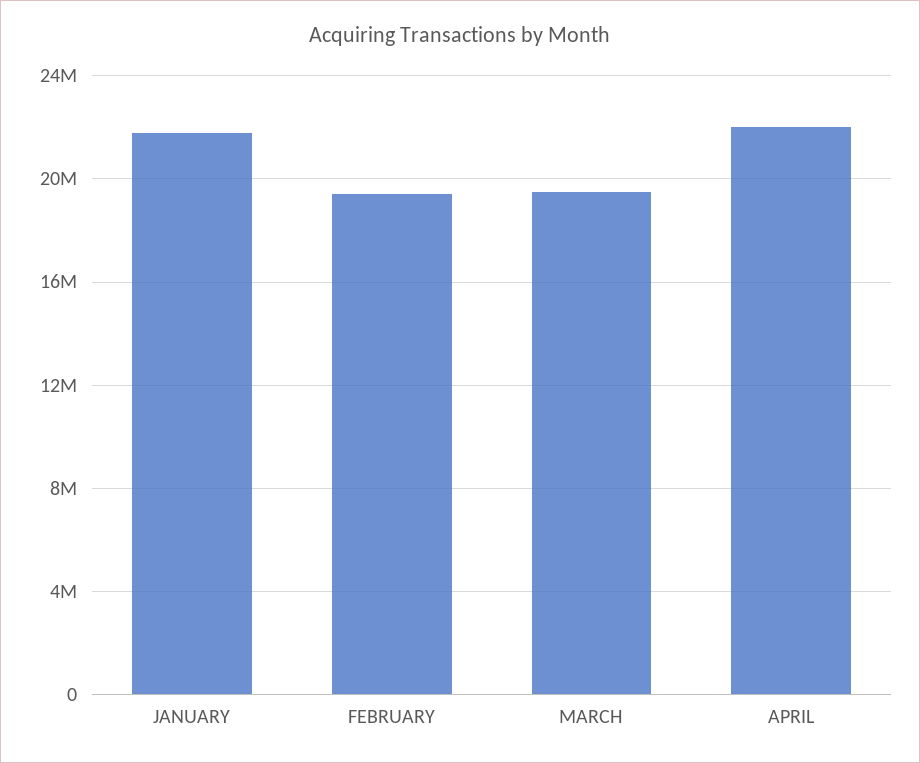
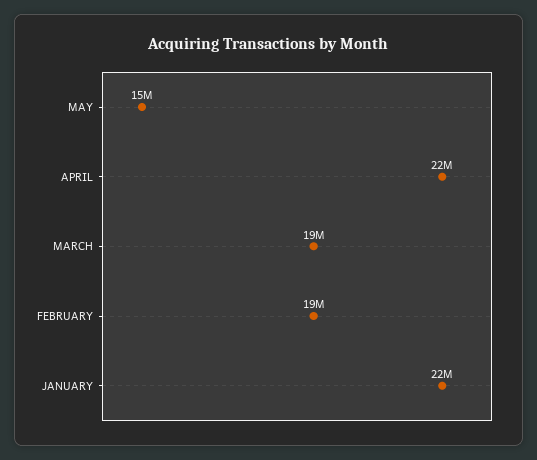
MAY: none -> 15000000

